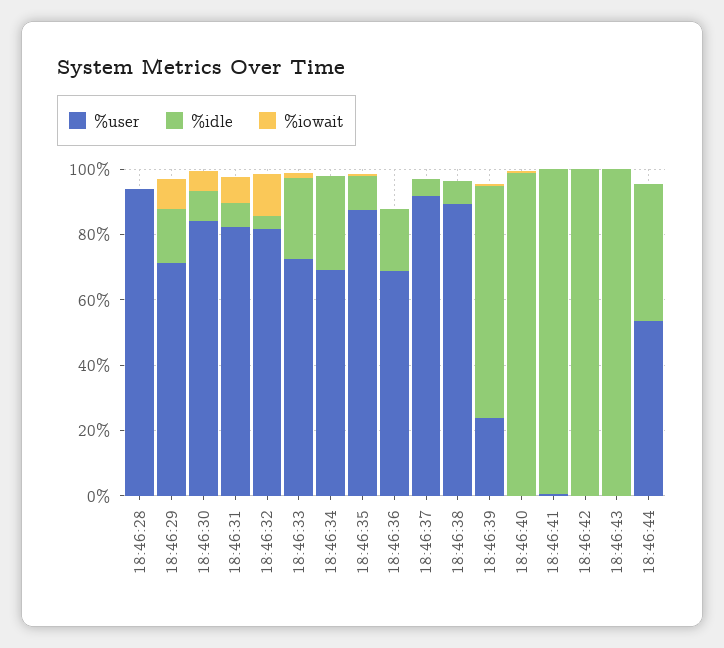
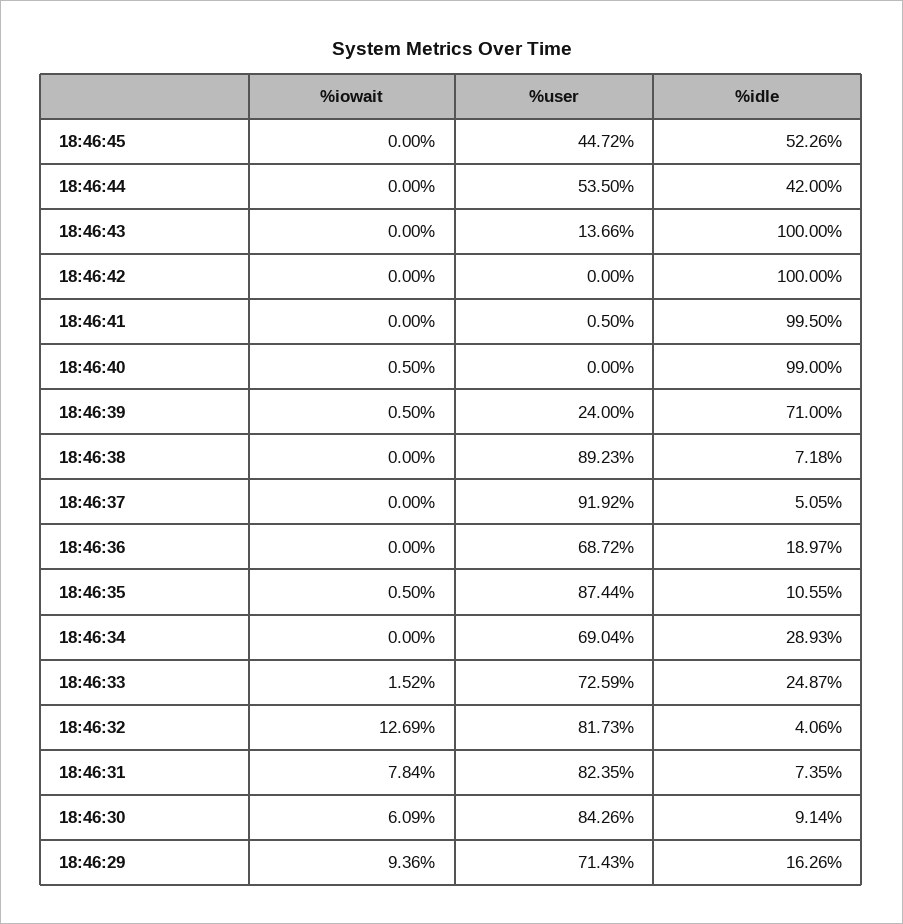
%user, 18:46:28: 95 -> none
%idle, 18:46:28: 0 -> none
%iowait, 18:46:28: 0 -> none
%user, 18:46:43: 0 -> 13.66
%iowait, 18:46:45: none -> 0
%user, 18:46:45: none -> 44.72
%idle, 18:46:45: none -> 52.26

